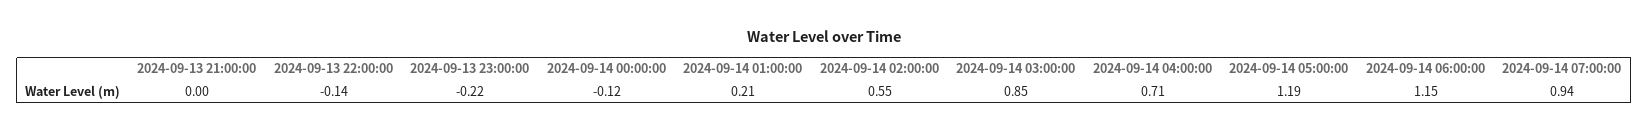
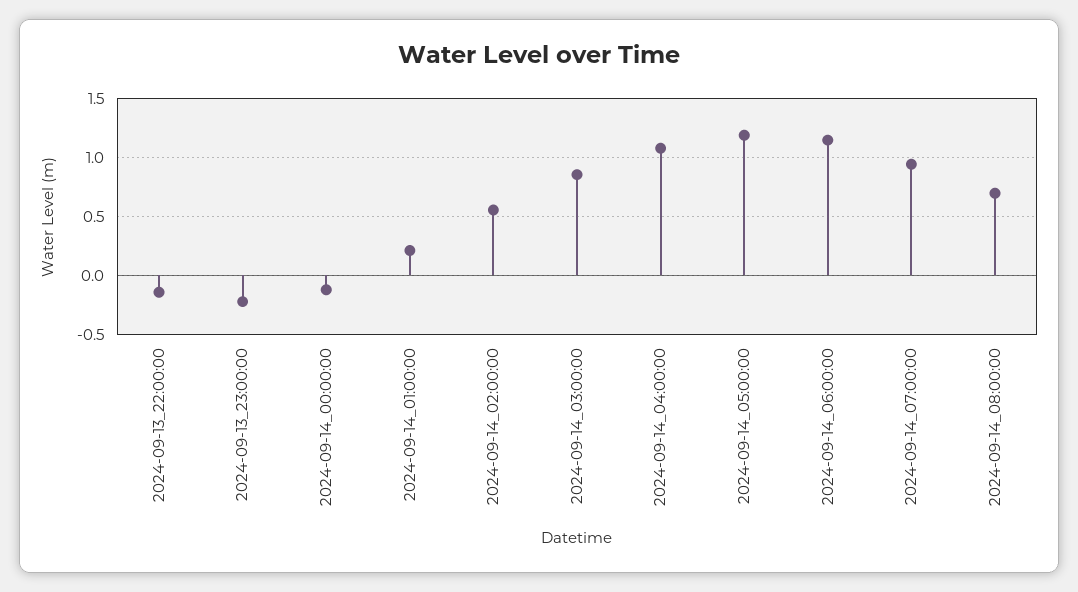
2024-09-13 21:00:00: 0 -> none
2024-09-14 04:00:00: 0.71 -> 1.1
2024-09-14_08:00:00: none -> 0.7

